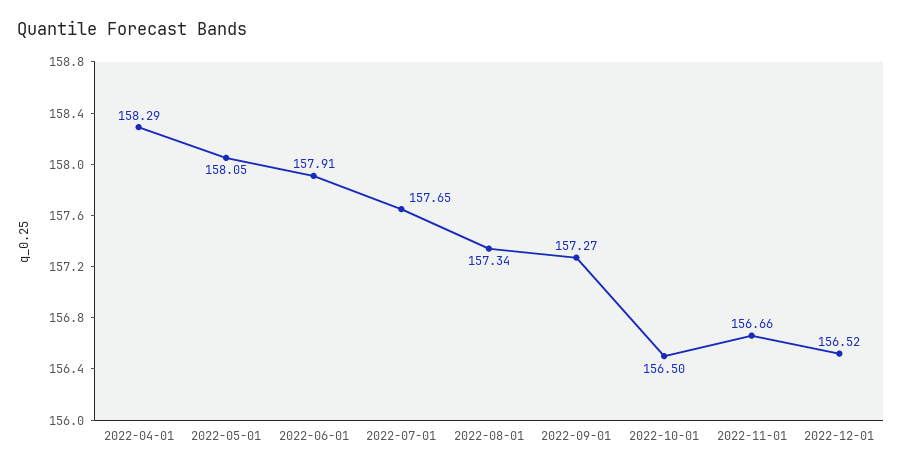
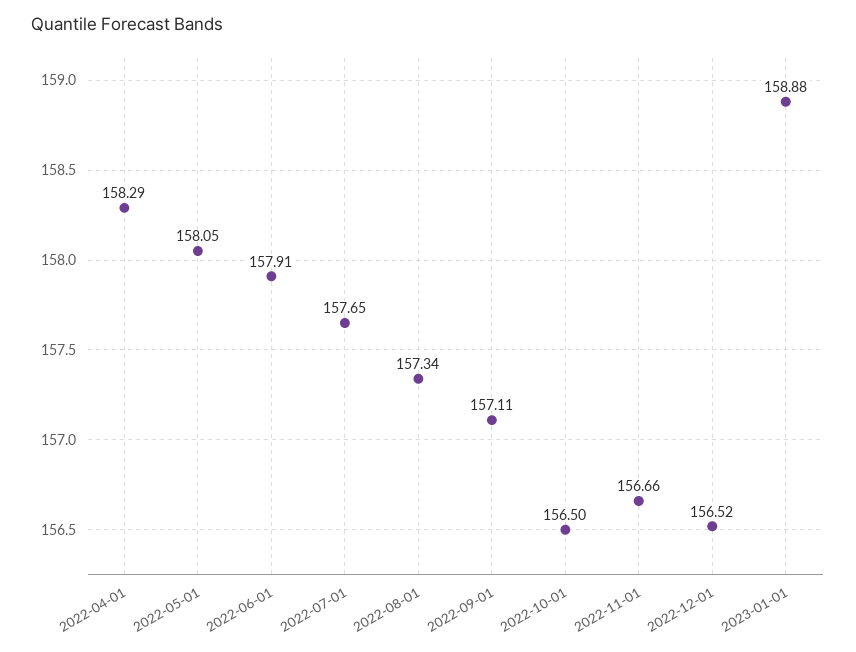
2022-09-01: 157.27 -> 157.11
2023-01-01: none -> 158.88

